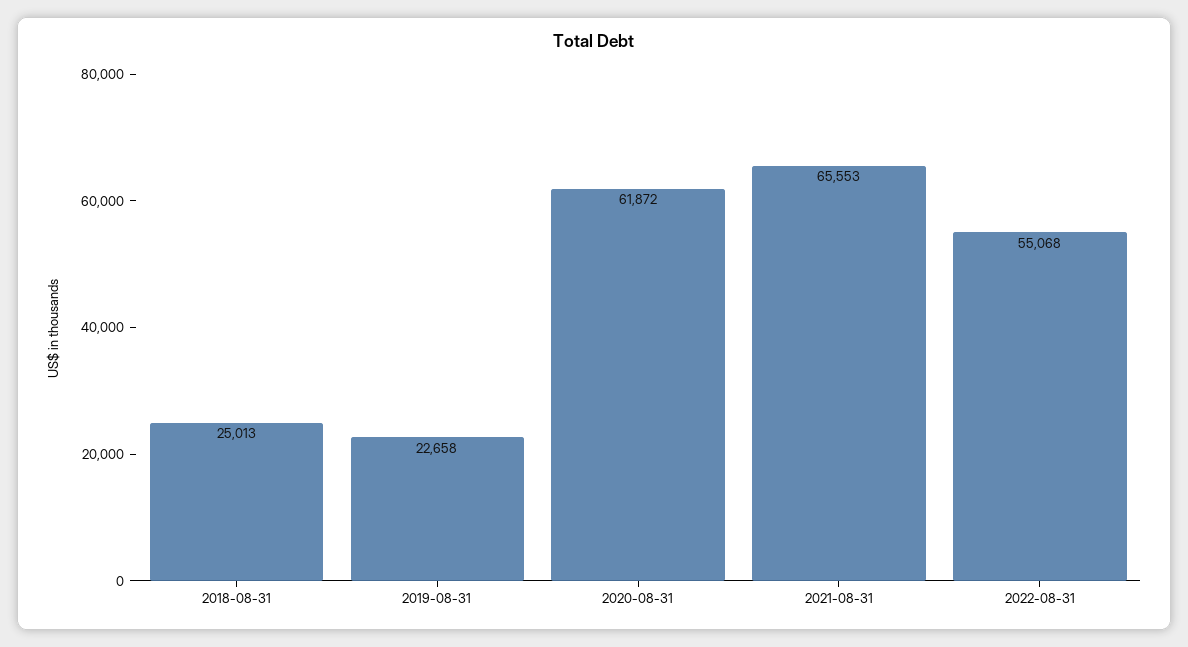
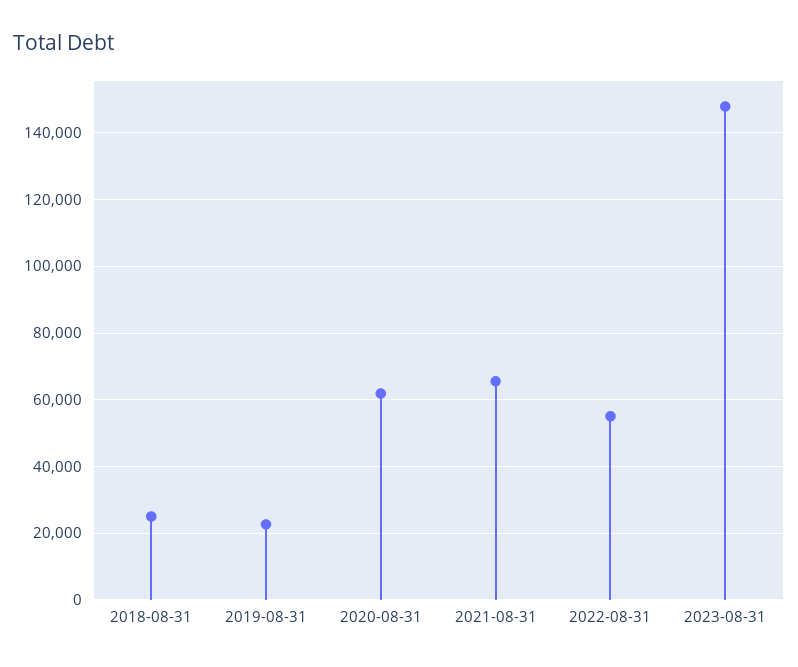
2023-08-31: none -> 148000

